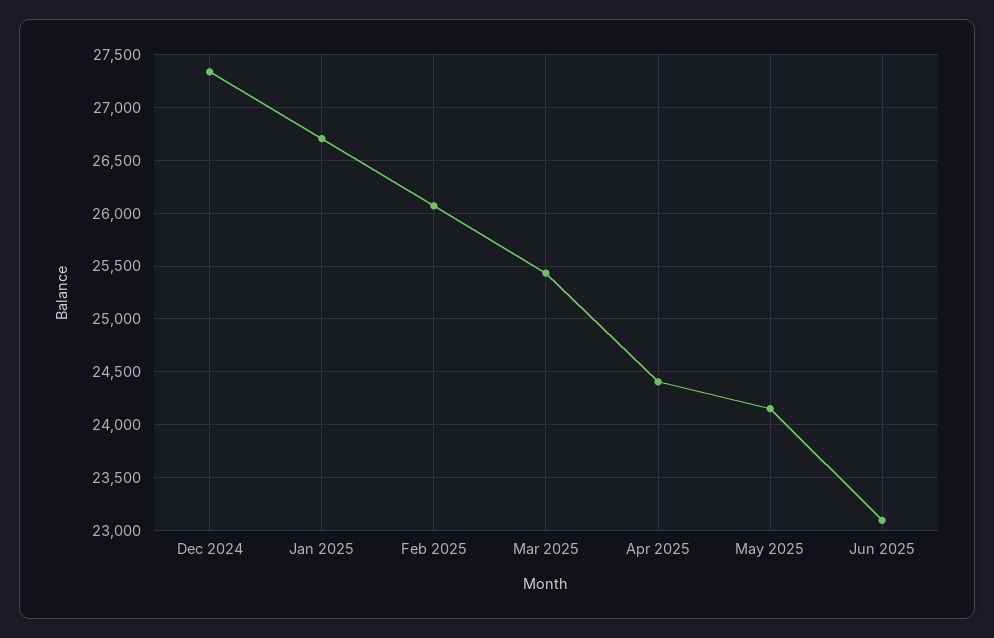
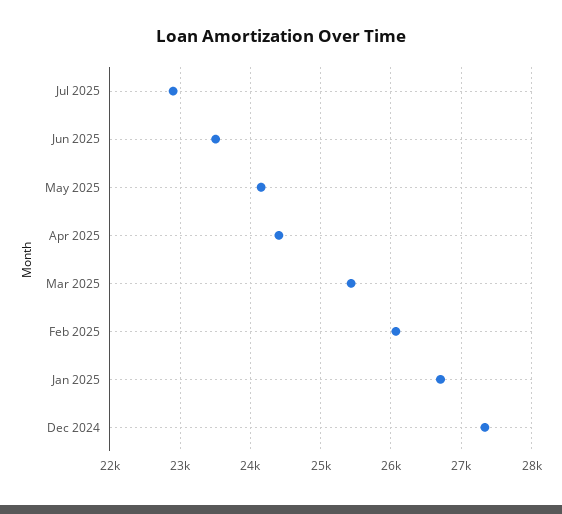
Jun 2025: 23100 -> 23500
Jul 2025: none -> 22900

